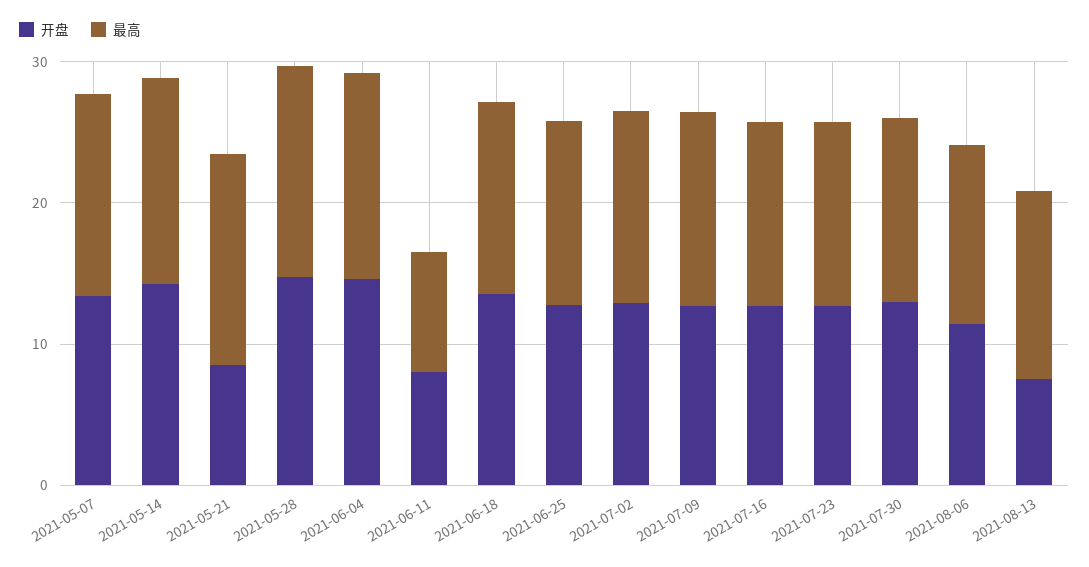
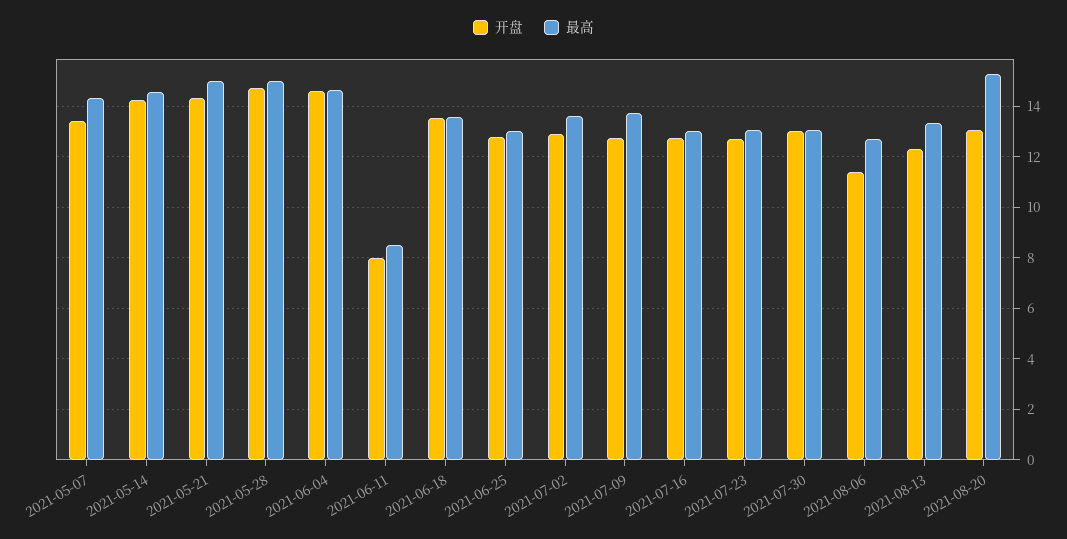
开盘, 2021-05-21: 8 -> 14.25
开盘, 2021-08-13: 8 -> 12.25
开盘, 2021-08-20: none -> 13
最高, 2021-08-20: none -> 15.25

